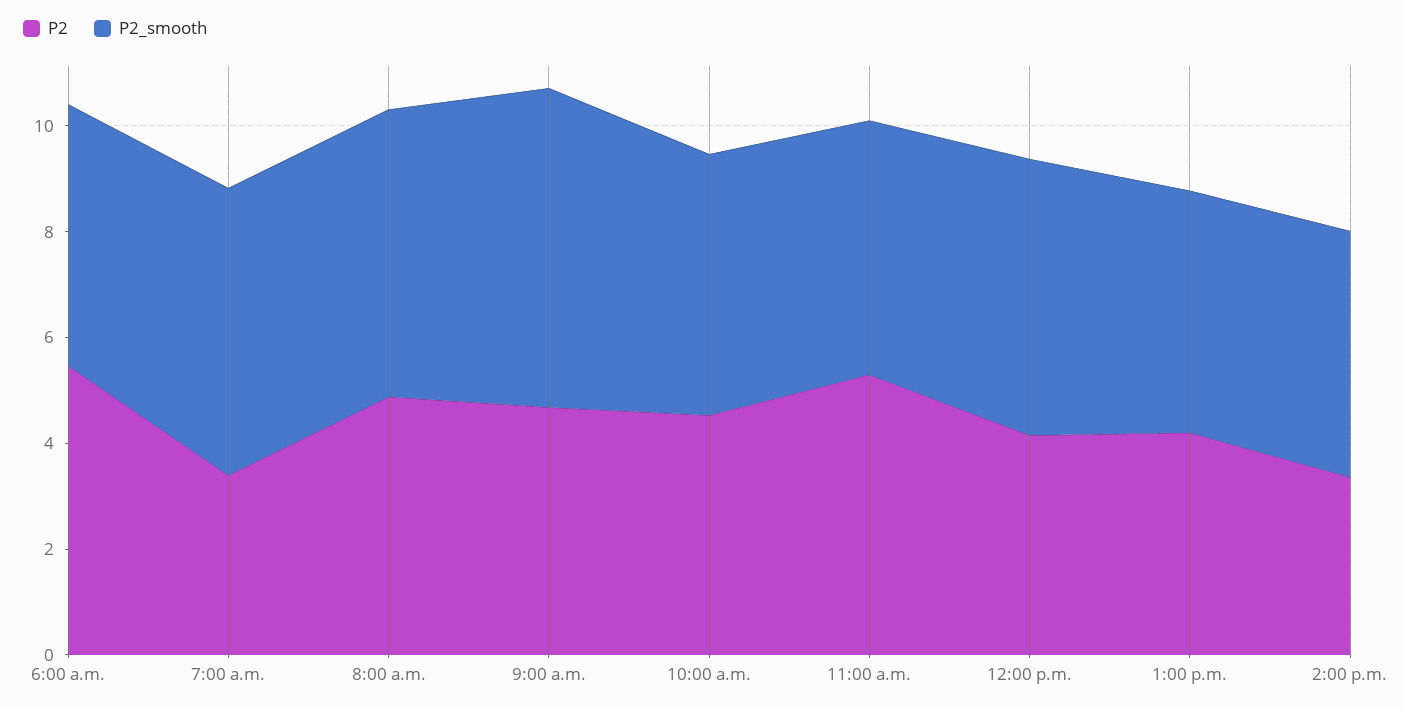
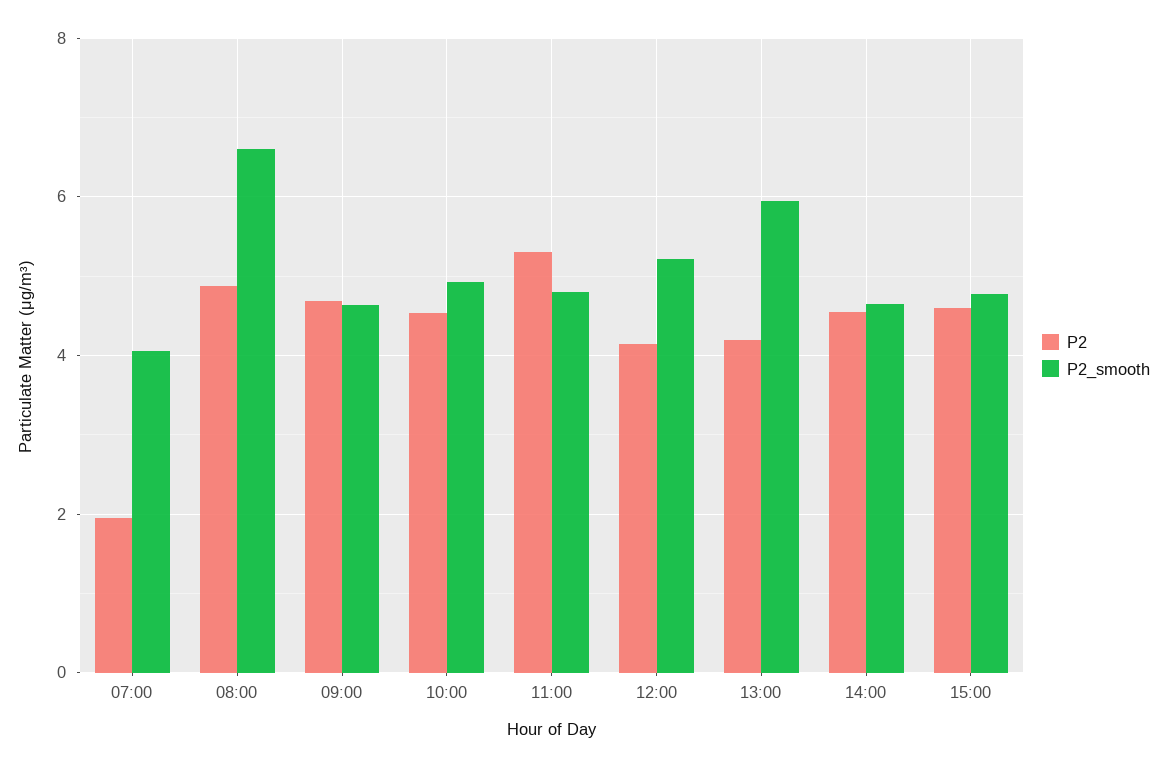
P2, 6:00 a.m.: 5.5 -> none
P2_smooth, 6:00 a.m.: 5 -> none
P2, 7:00 a.m.: 3.5 -> 2
P2_smooth, 7:00 a.m.: 5.5 -> 4
P2_smooth, 8:00 a.m.: 5.5 -> 6.6
P2_smooth, 9:00 a.m.: 6 -> 4.6
P2_smooth, 1:00 p.m.: 4.5 -> 6
P2, 2:00 p.m.: 3.5 -> 4.6
P2, 15:00: none -> 4.6
P2_smooth, 15:00: none -> 4.8

